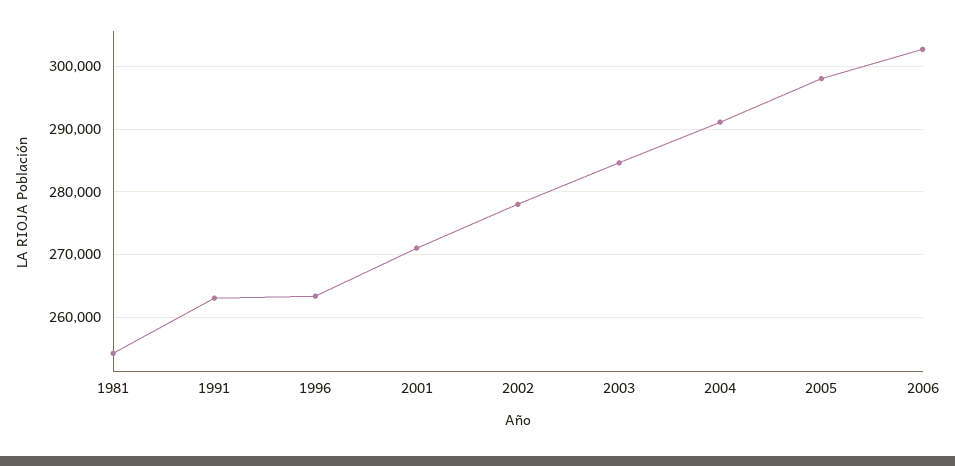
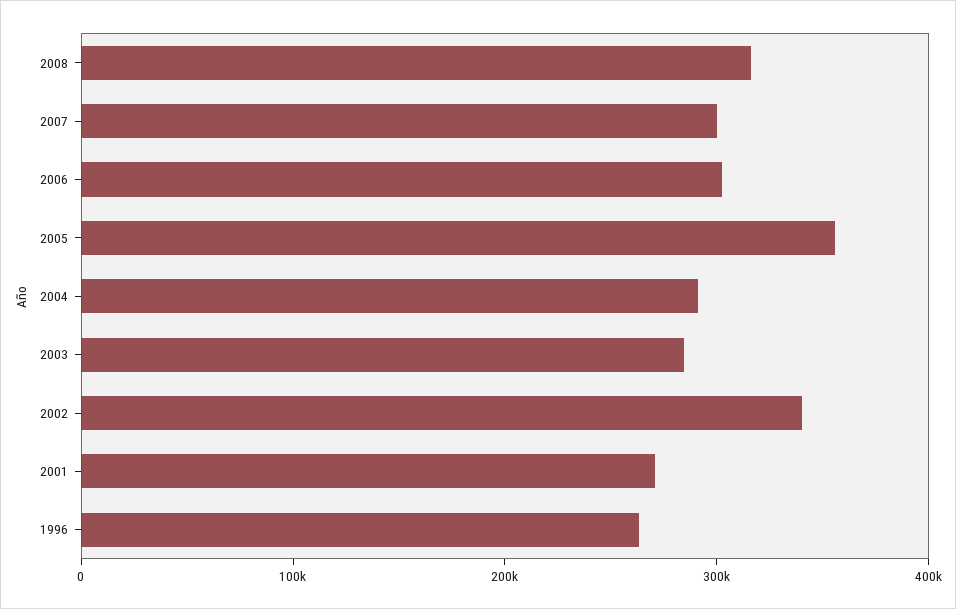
1981: 254000 -> none
1991: 263000 -> none
2002: 278000 -> 340000
2005: 298000 -> 360000
2008: none -> 320000
2007: none -> 300000

